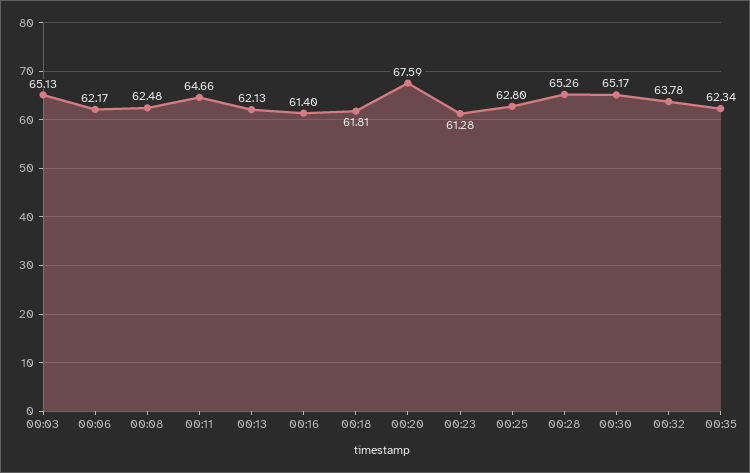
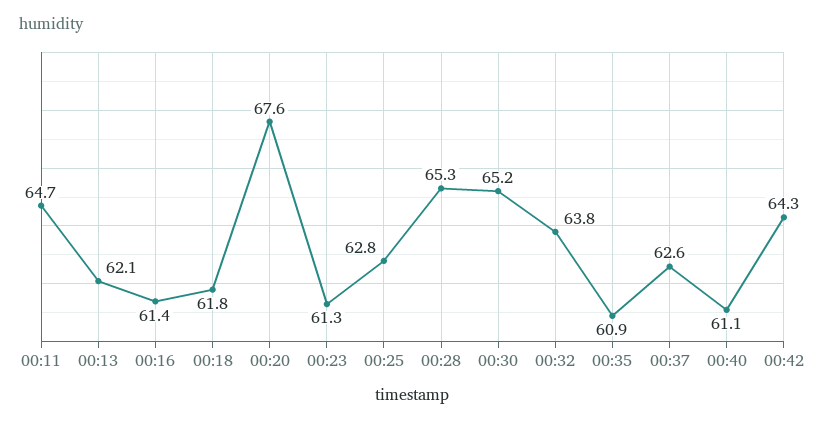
00:03: 65.13 -> none
00:06: 62.17 -> none
00:08: 62.48 -> none
00:35: 62.34 -> 60.9
00:37: none -> 62.6
00:40: none -> 61.1
00:42: none -> 64.3

